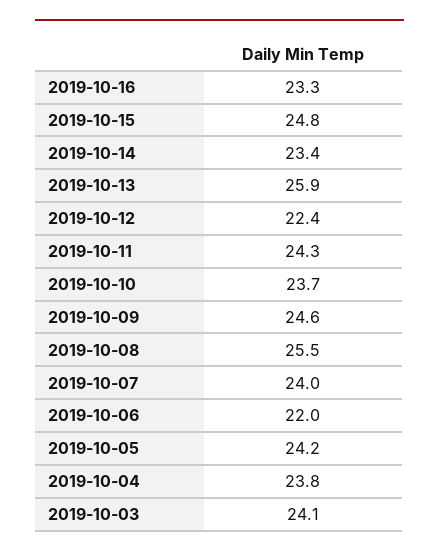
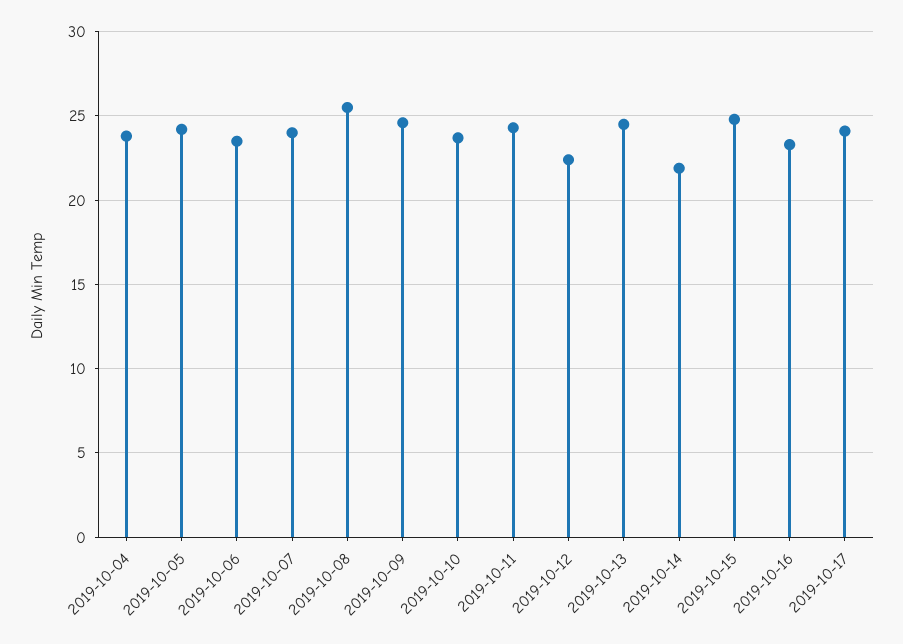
2019-10-14: 23.4 -> 22
2019-10-13: 25.9 -> 24.5
2019-10-06: 22 -> 23.5
2019-10-03: 24.1 -> none
2019-10-17: none -> 24

